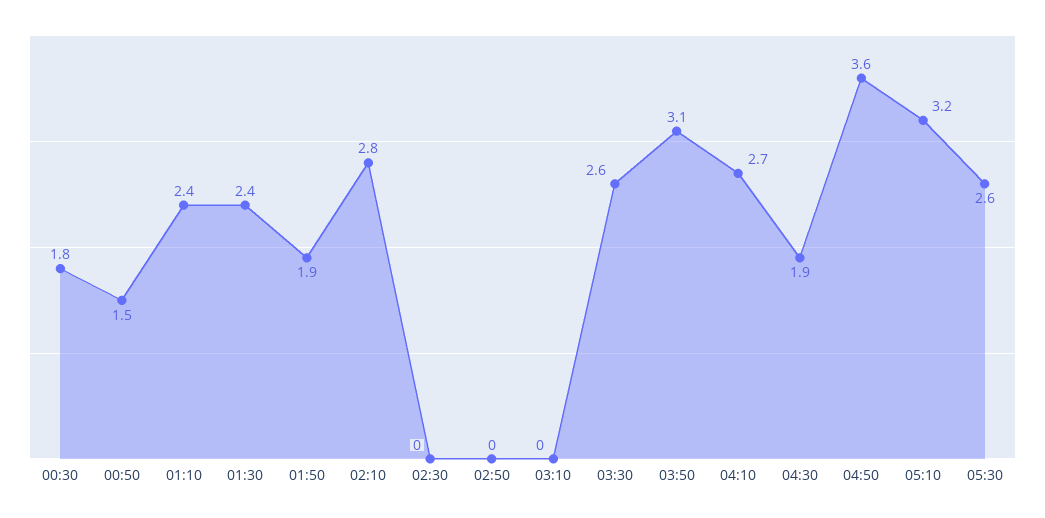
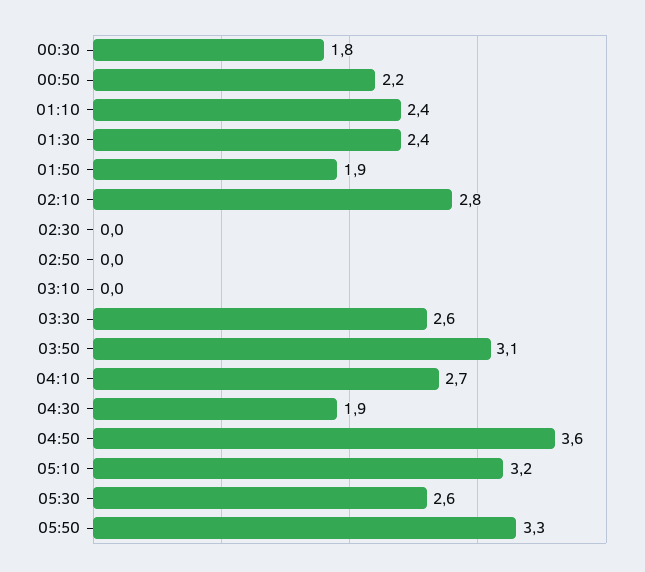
00:50: 1.5 -> 2.2
05:50: none -> 3.3

